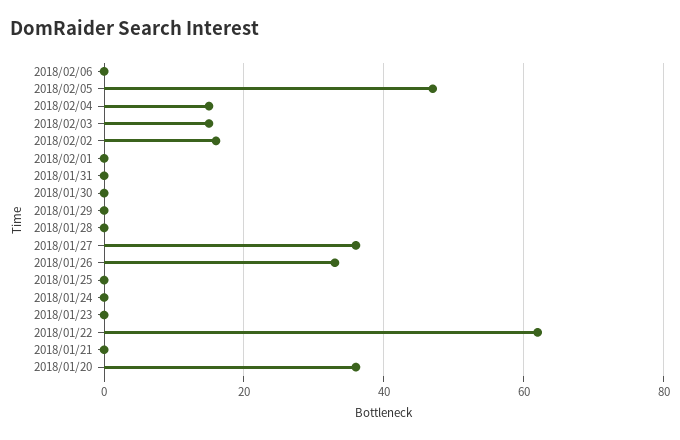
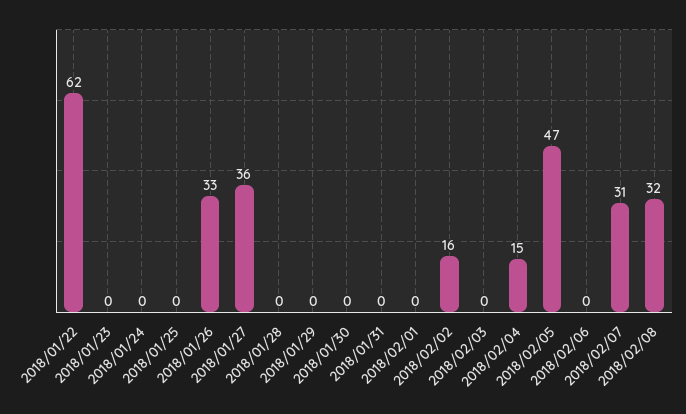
2018/02/03: 15 -> 0
2018/01/21: 0 -> none
2018/01/20: 35 -> none
2018/02/07: none -> 31
2018/02/08: none -> 32

